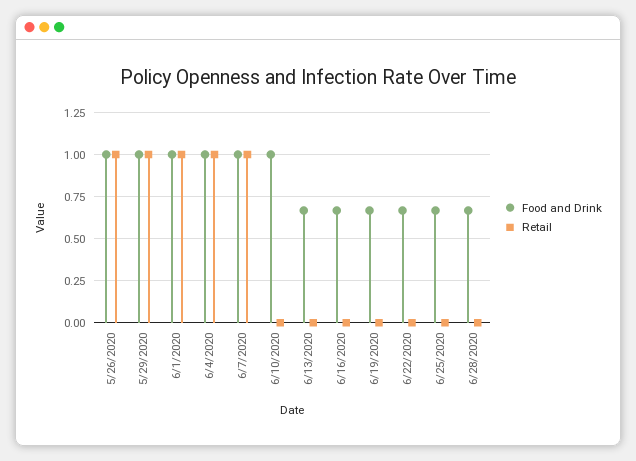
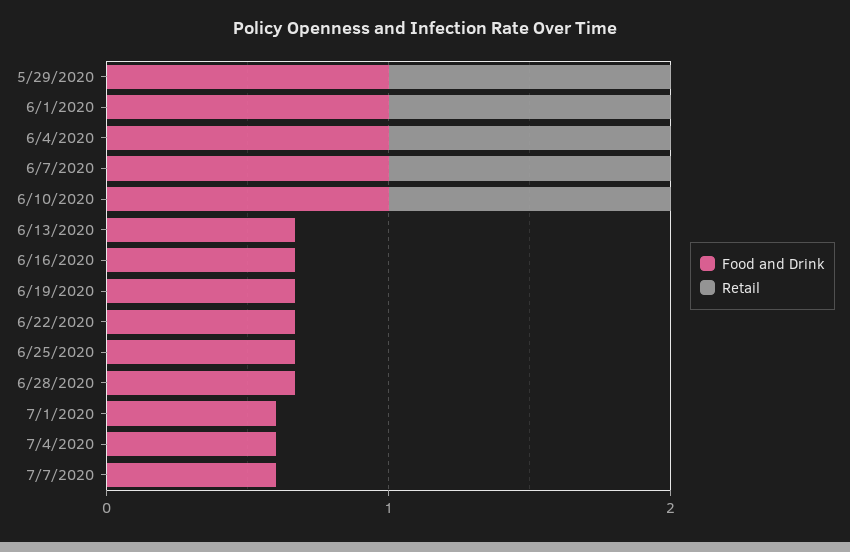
Food and Drink, 5/26/2020: 1 -> none
Retail, 5/26/2020: 1 -> none
Retail, 6/10/2020: 0 -> 1
Food and Drink, 7/1/2020: none -> 0.6
Retail, 7/1/2020: none -> 0
Food and Drink, 7/4/2020: none -> 0.6
Retail, 7/4/2020: none -> 0
Food and Drink, 7/7/2020: none -> 0.6
Retail, 7/7/2020: none -> 0

